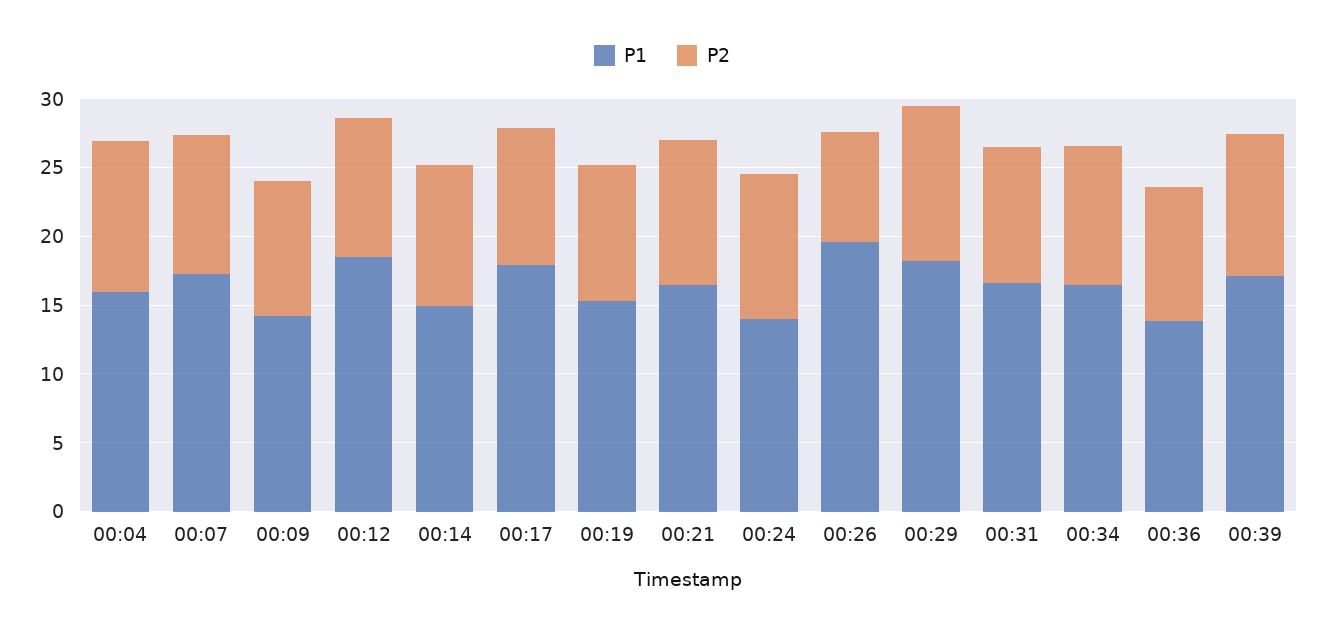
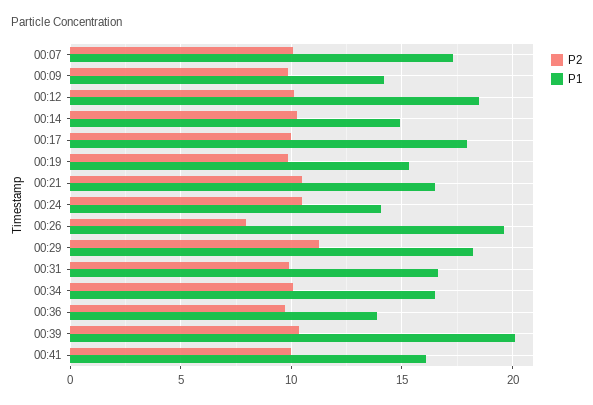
P1, 00:04: 16 -> none
P2, 00:04: 11 -> none
P1, 00:39: 17 -> 20
P2, 00:41: none -> 10
P1, 00:41: none -> 16

